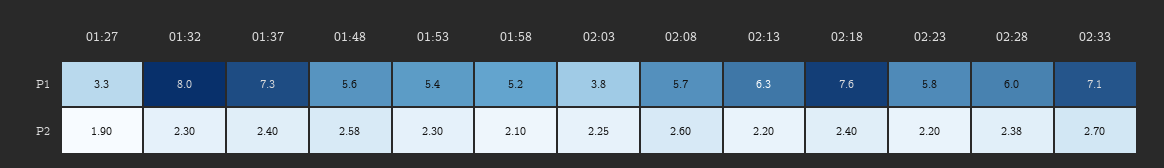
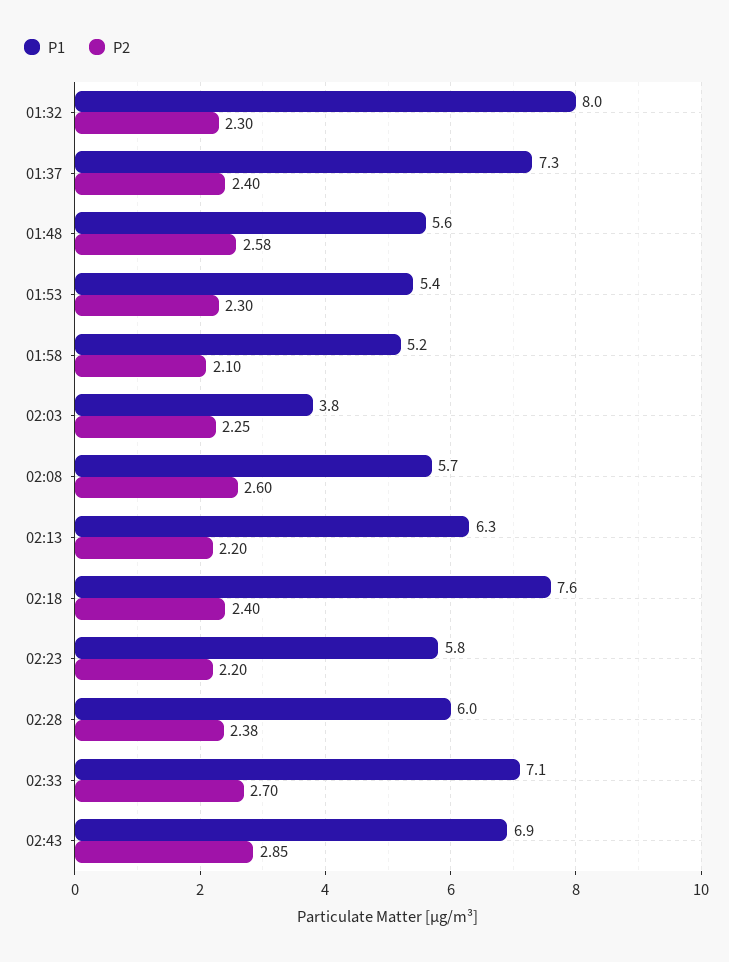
P1, 01:27: 3.3 -> none
P2, 01:27: 1.9 -> none
P1, 02:43: none -> 6.9
P2, 02:43: none -> 2.85

